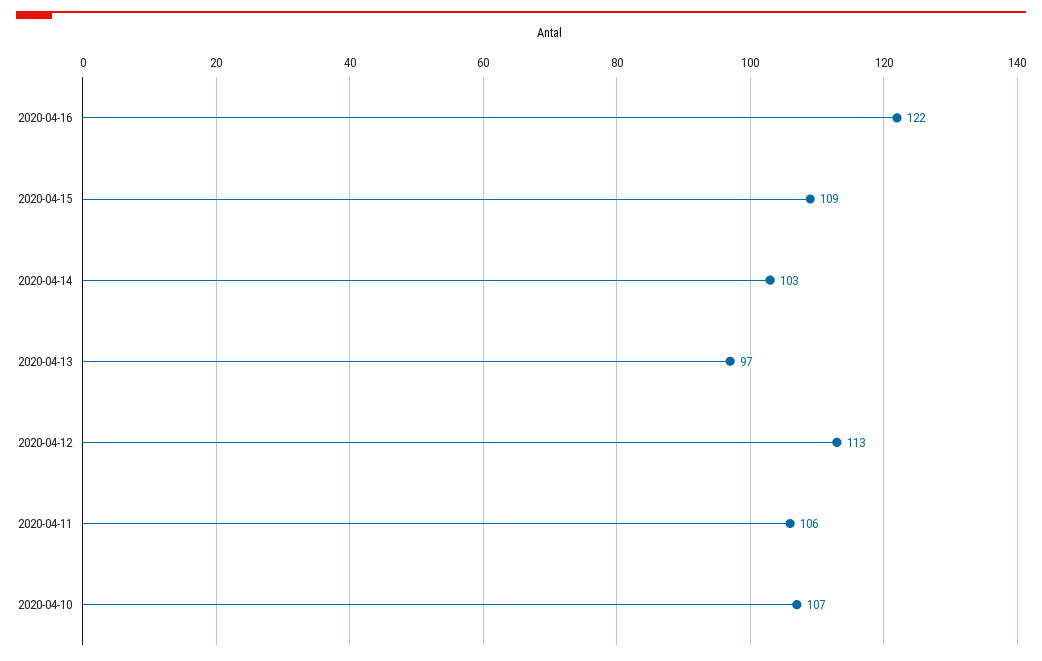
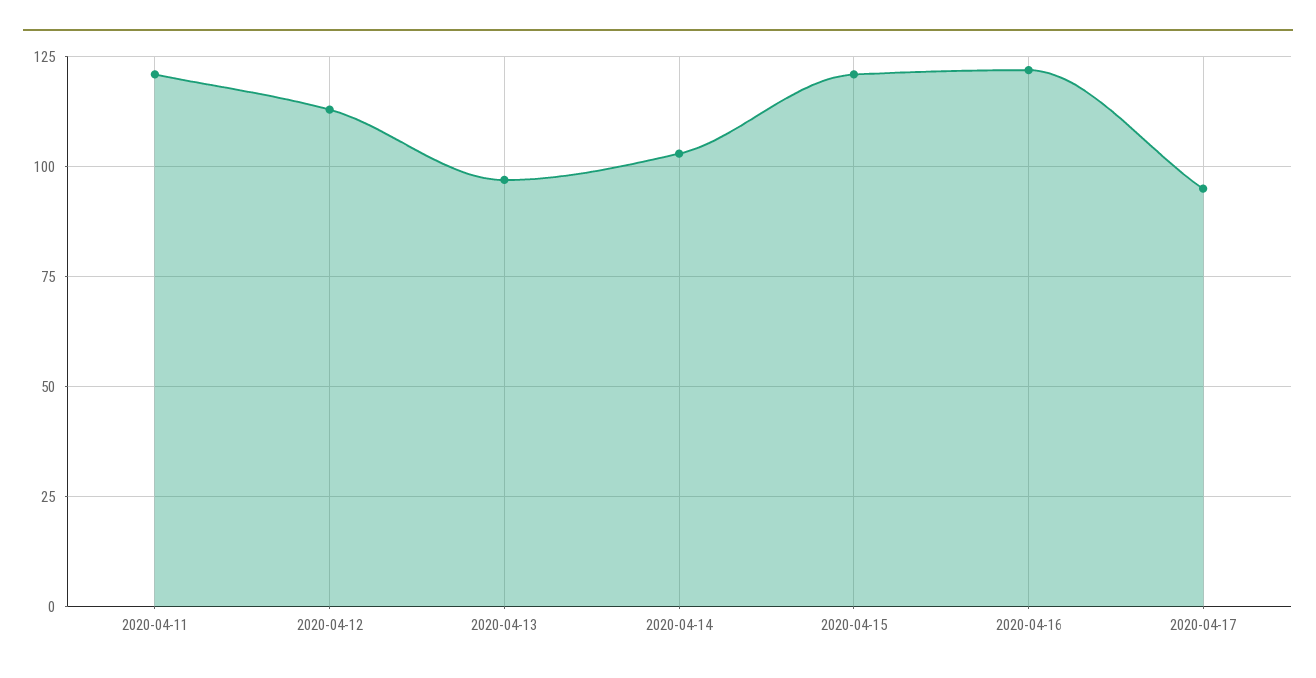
2020-04-15: 109 -> 120
2020-04-11: 106 -> 120
2020-04-10: 107 -> none
2020-04-17: none -> 95

